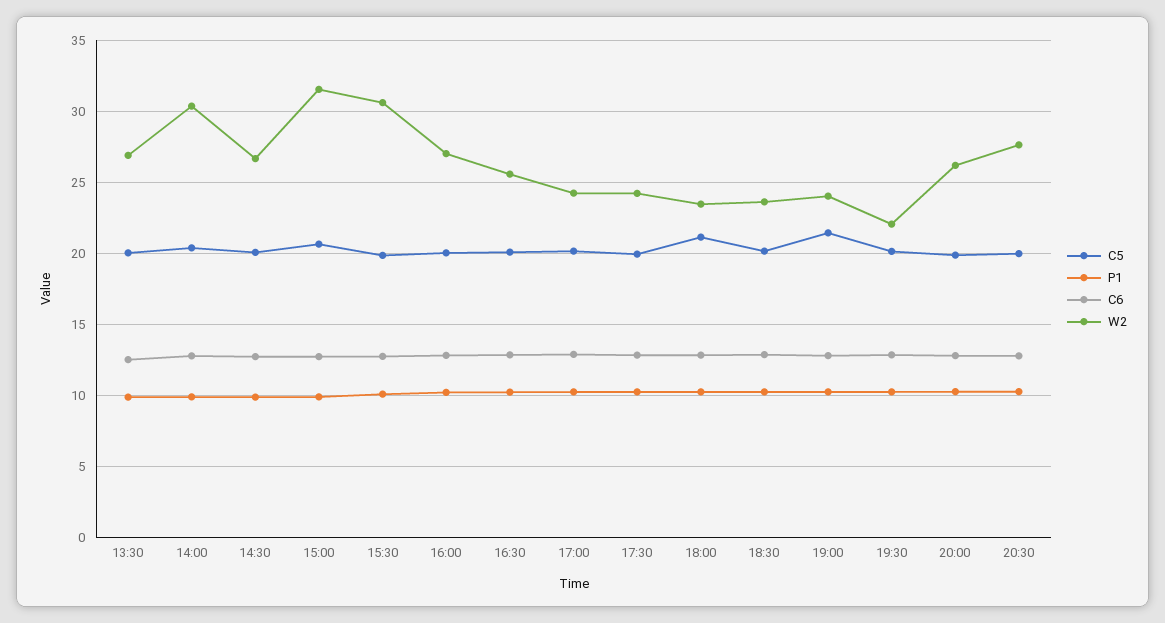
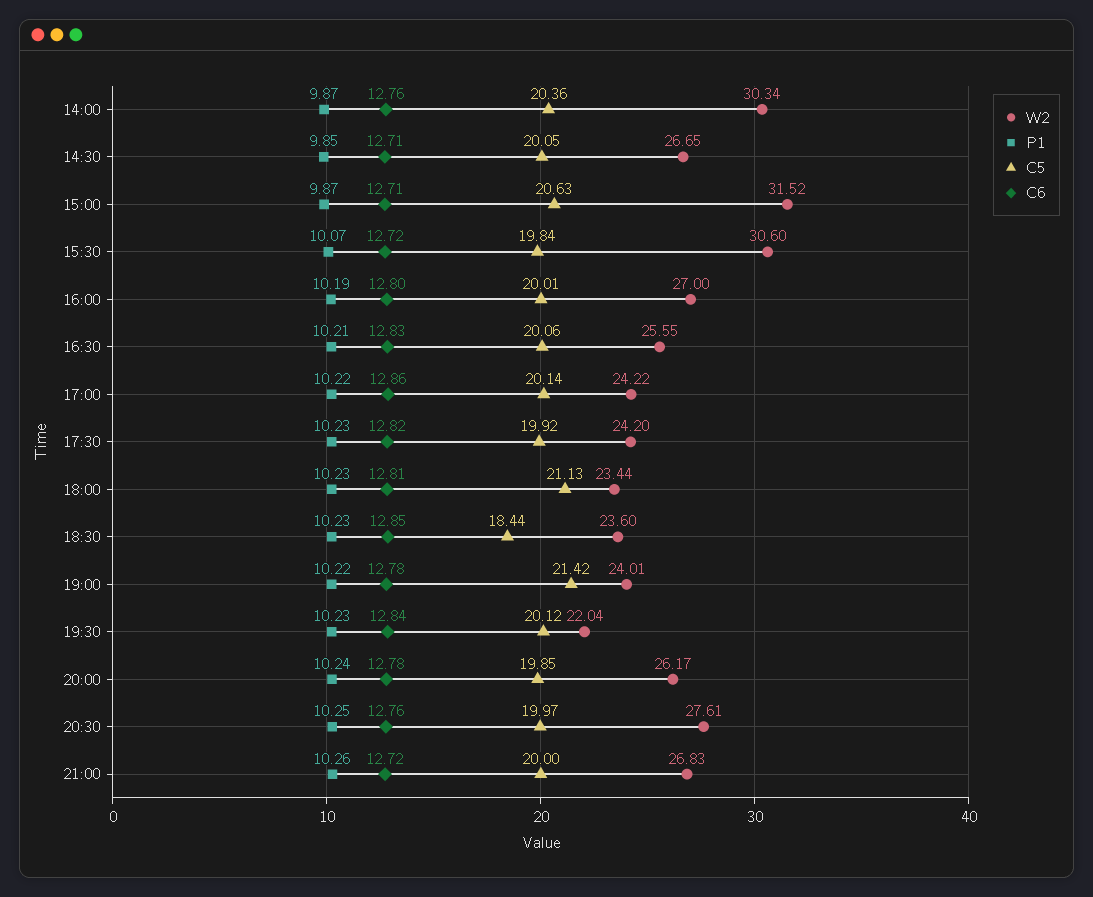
C5, 13:30: 20 -> none
P1, 13:30: 10 -> none
C6, 13:30: 12.5 -> none
W2, 13:30: 27 -> none
C5, 18:30: 20 -> 18.44
W2, 21:00: none -> 26.83
P1, 21:00: none -> 10.26
C5, 21:00: none -> 20
C6, 21:00: none -> 12.72

